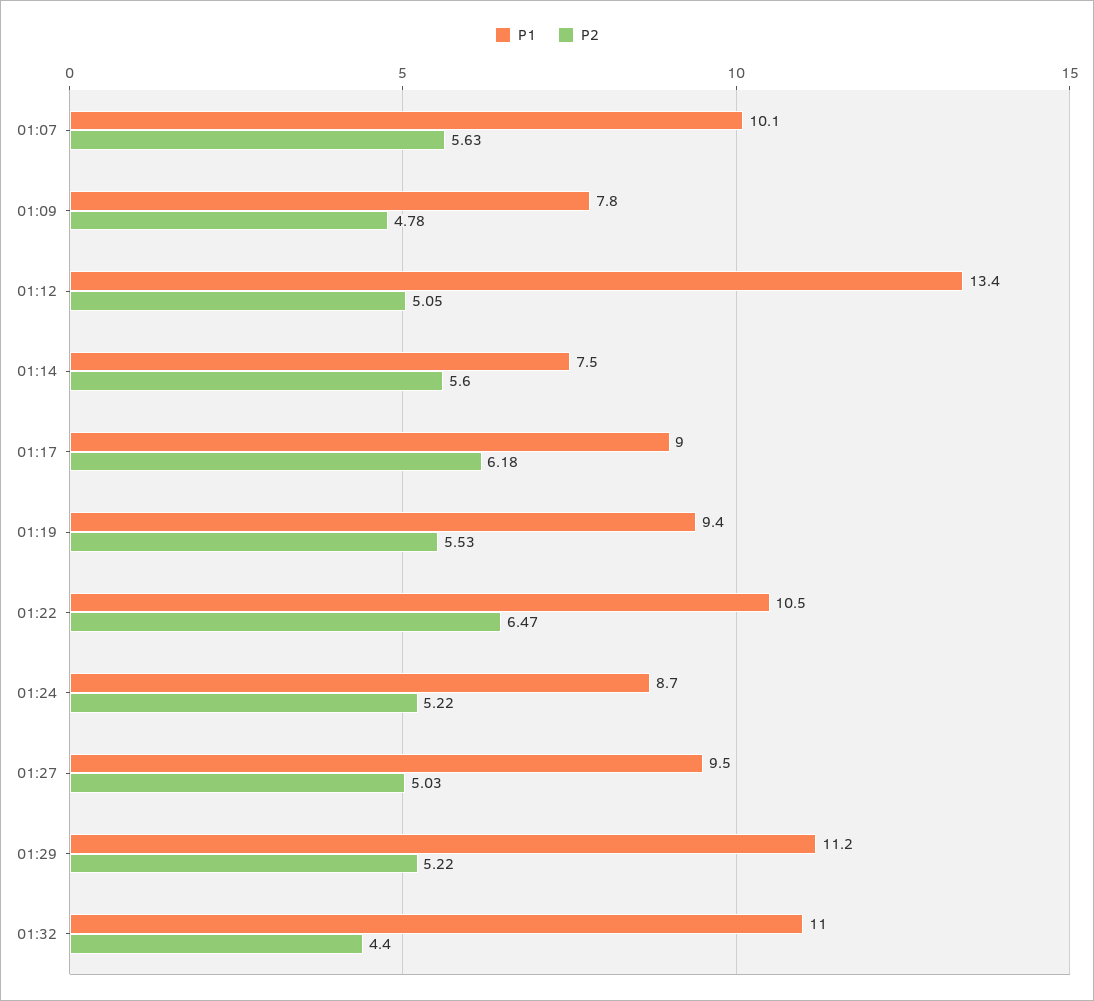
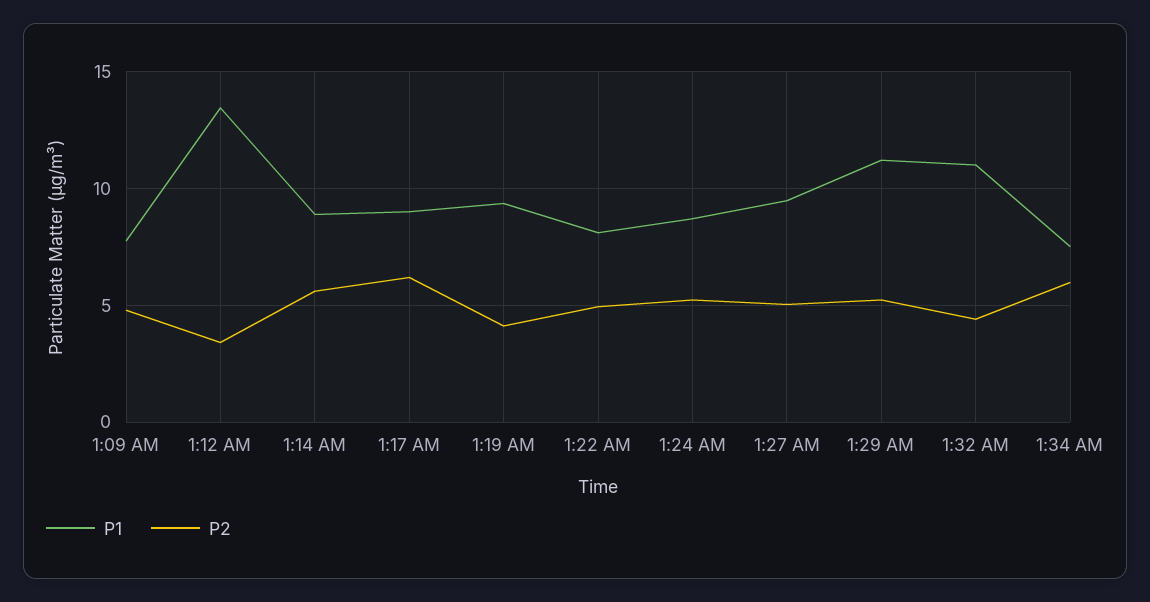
P1, 01:07: 10.1 -> none
P2, 01:07: 5.63 -> none
P2, 01:12: 5.05 -> 3.5
P1, 01:14: 7.5 -> 9
P2, 01:19: 5.53 -> 4
P1, 01:22: 10.5 -> 8
P2, 01:22: 6.47 -> 5
P1, 1:34 AM: none -> 7.5
P2, 1:34 AM: none -> 6

